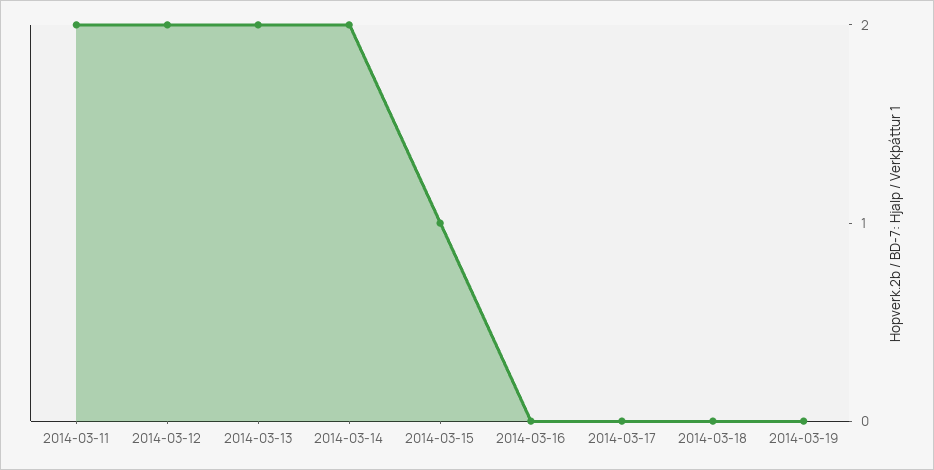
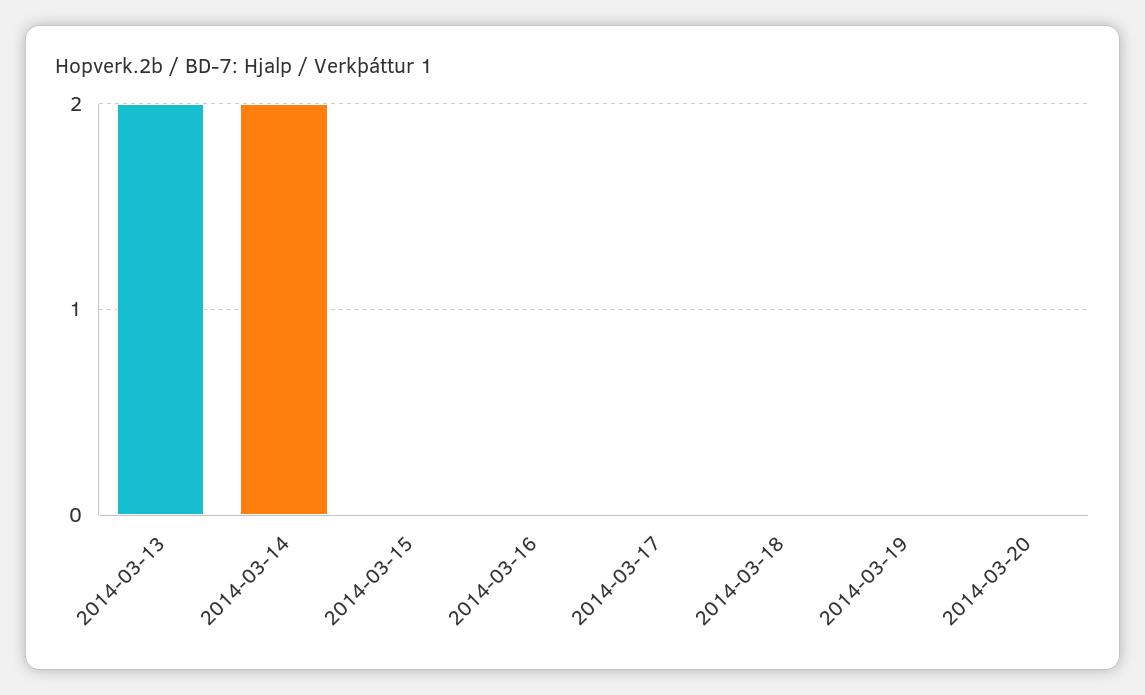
2014-03-11: 2 -> none
2014-03-12: 2 -> none
2014-03-15: 1 -> 0
2014-03-20: none -> 0

